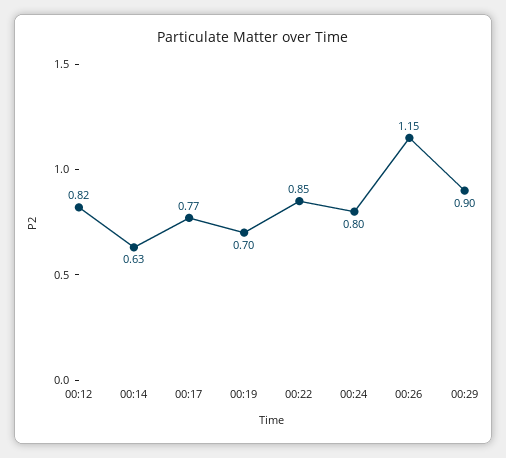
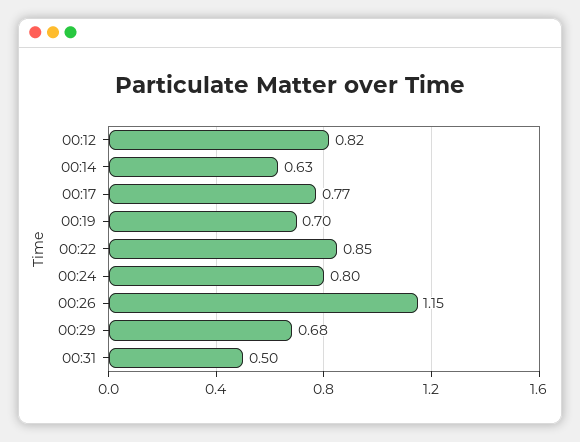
00:29: 0.9 -> 0.68
00:31: none -> 0.5

